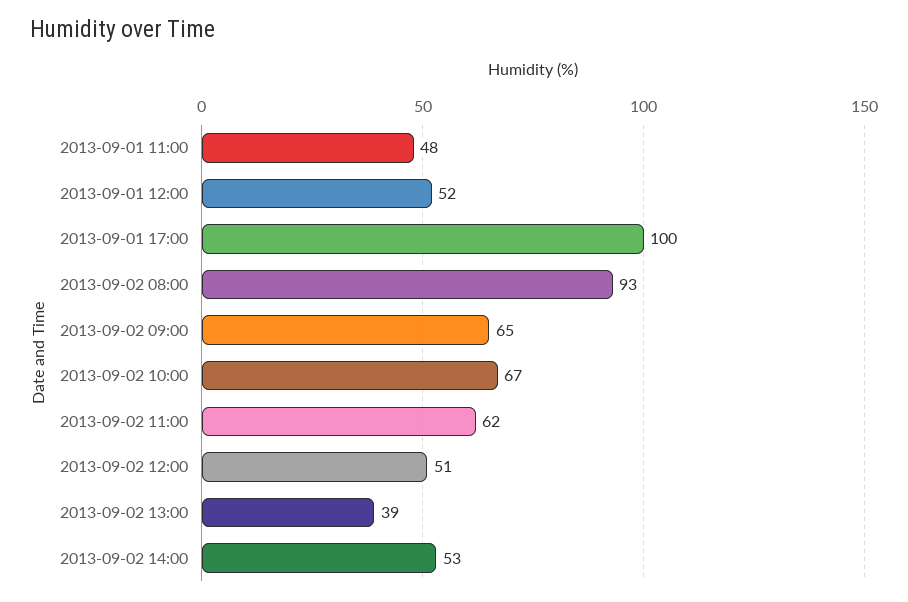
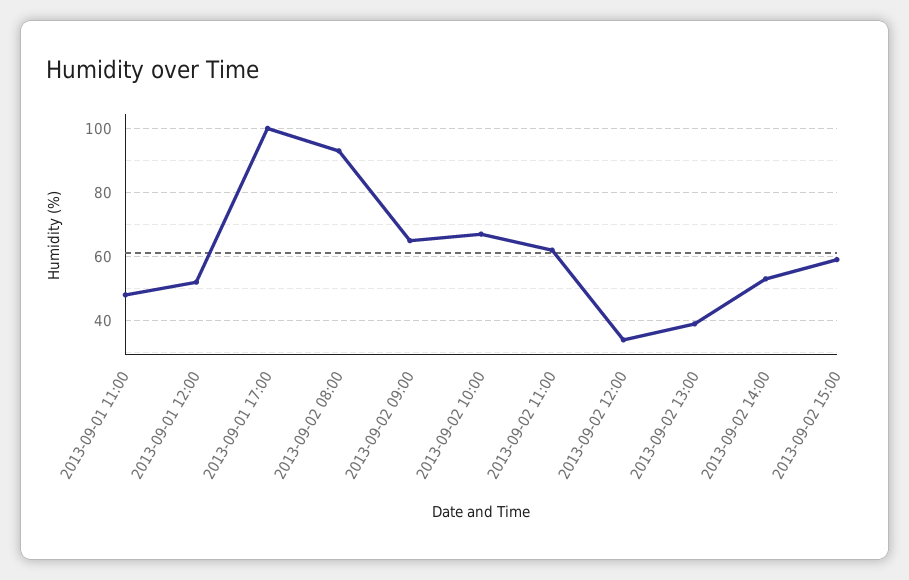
2013-09-02 12:00: 51 -> 35
2013-09-02 15:00: none -> 60

